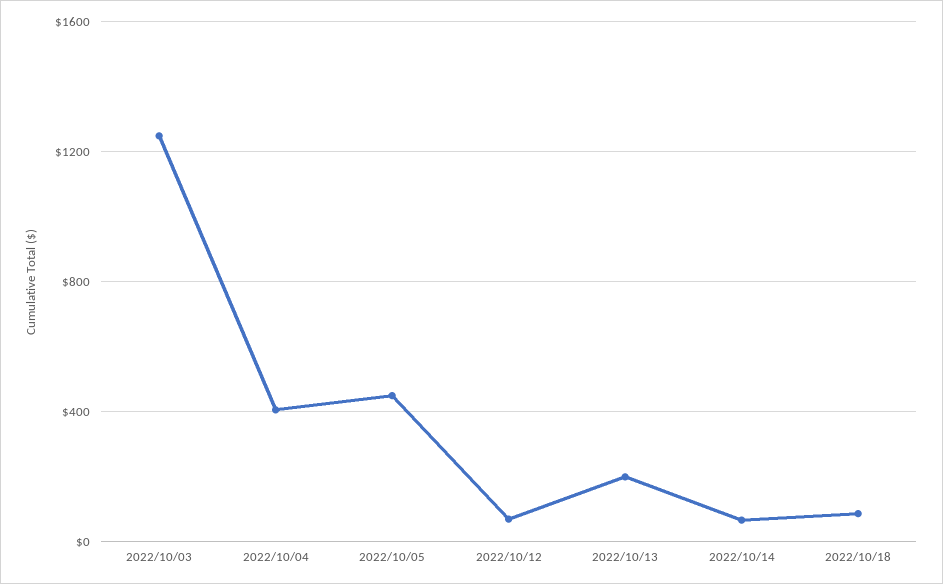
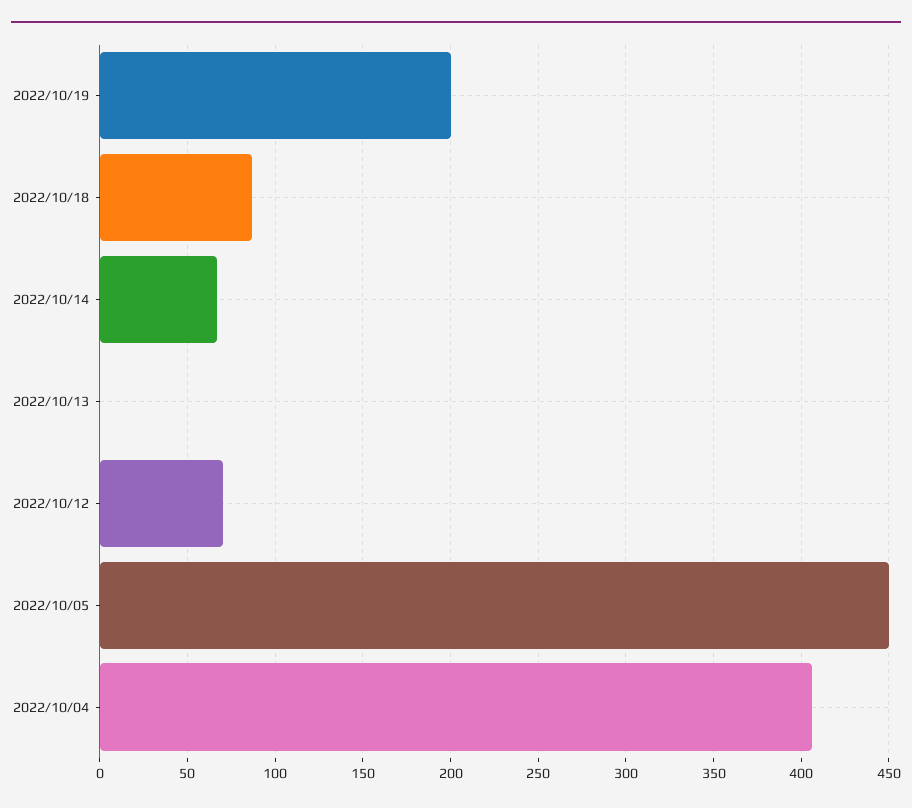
2022/10/03: 1250 -> none
2022/10/13: 200 -> 0
2022/10/19: none -> 200

